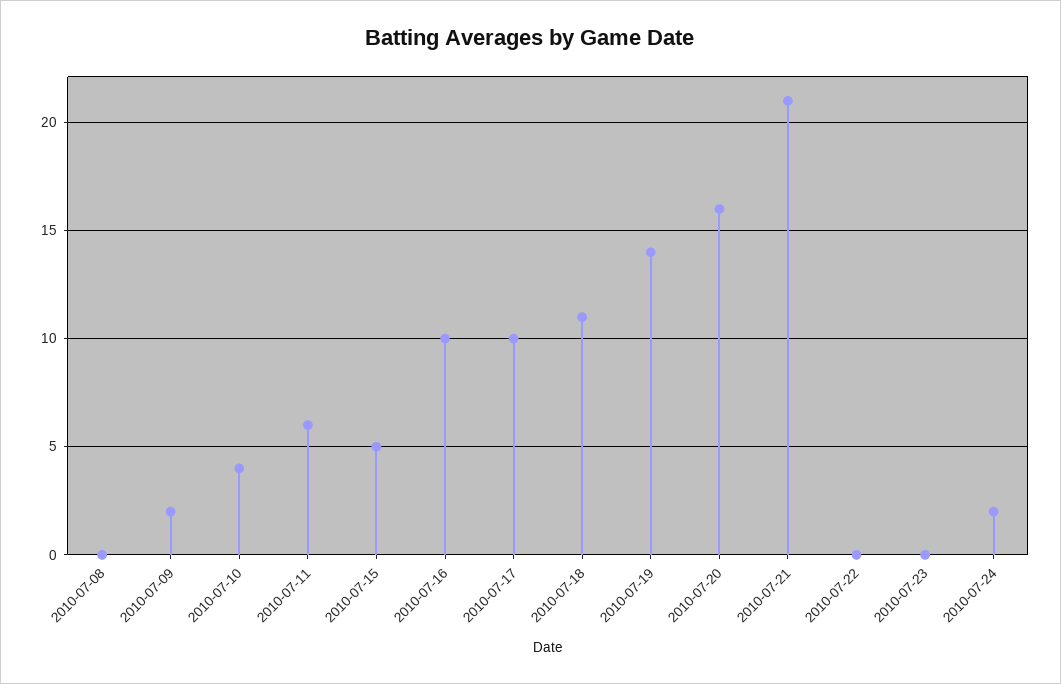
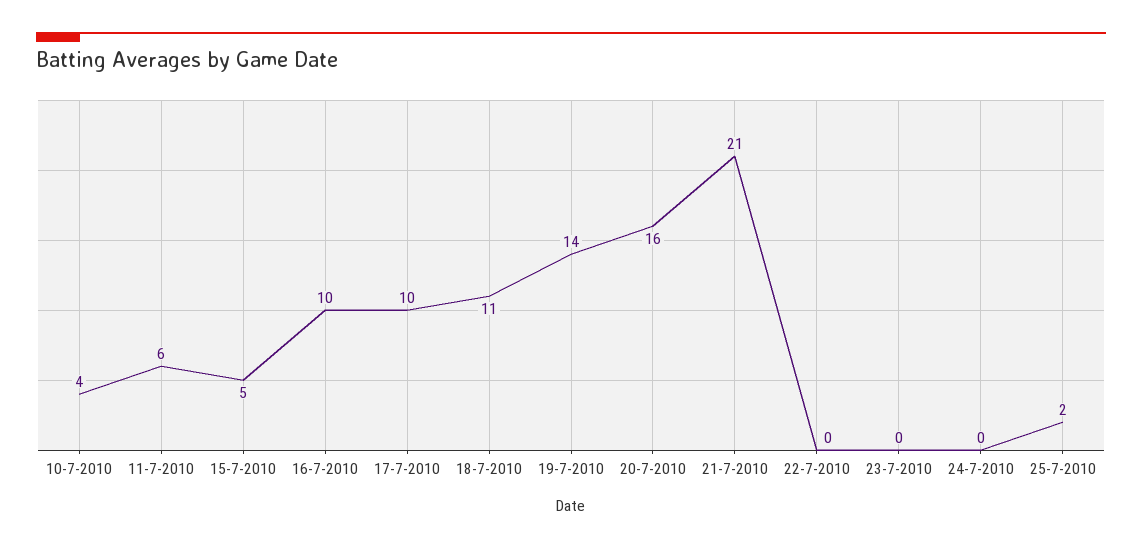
2010-07-08: 0 -> none
2010-07-09: 2 -> none
2010-07-24: 2 -> 0
25-7-2010: none -> 2

